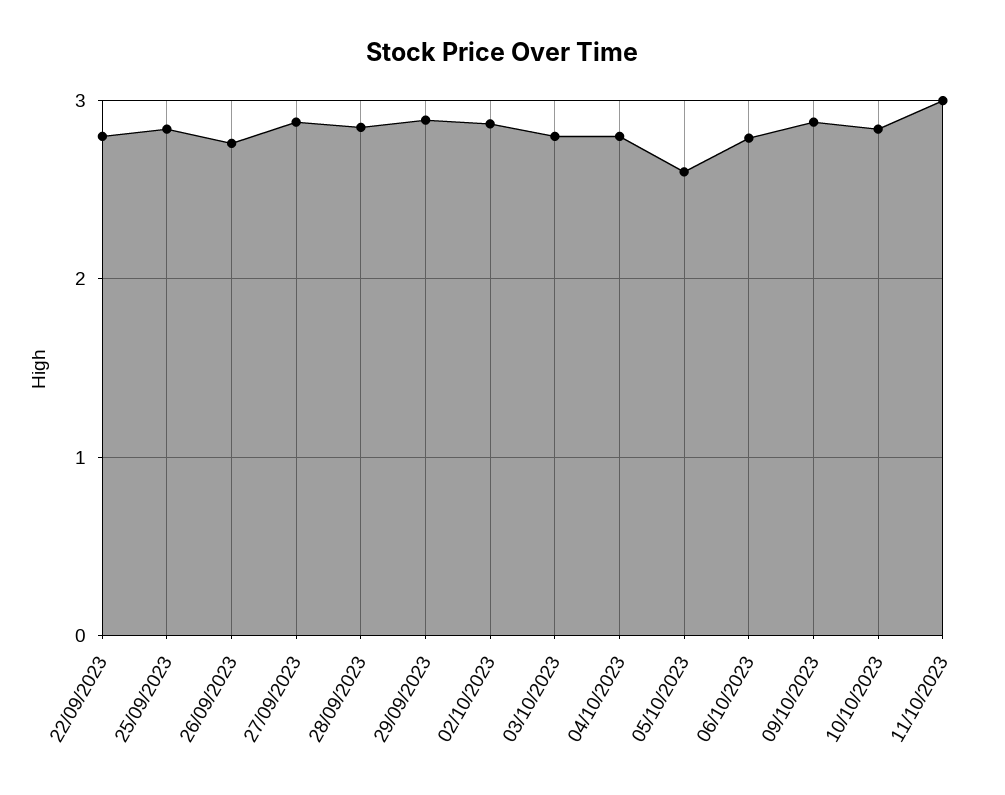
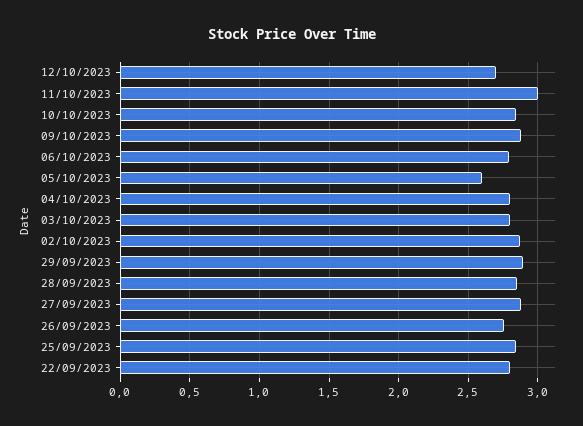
12/10/2023: none -> 2.7

